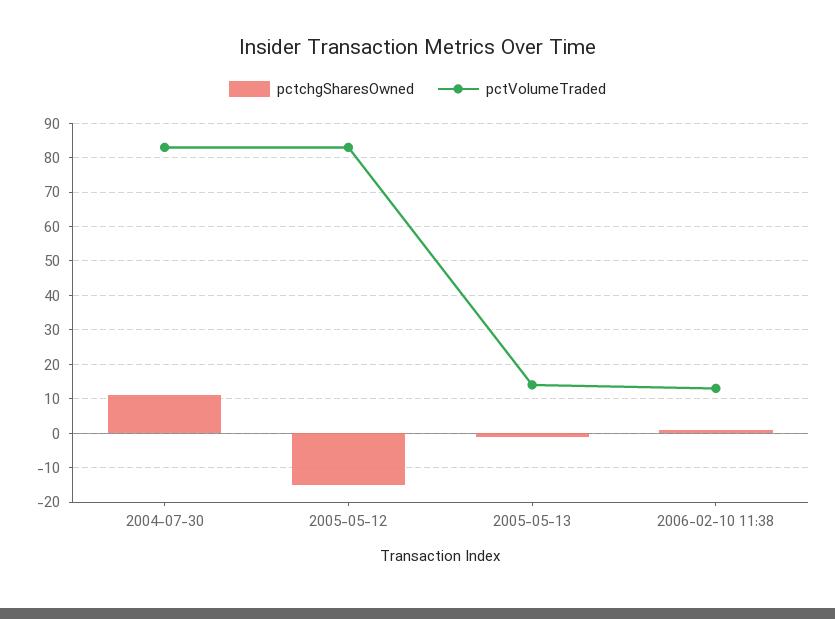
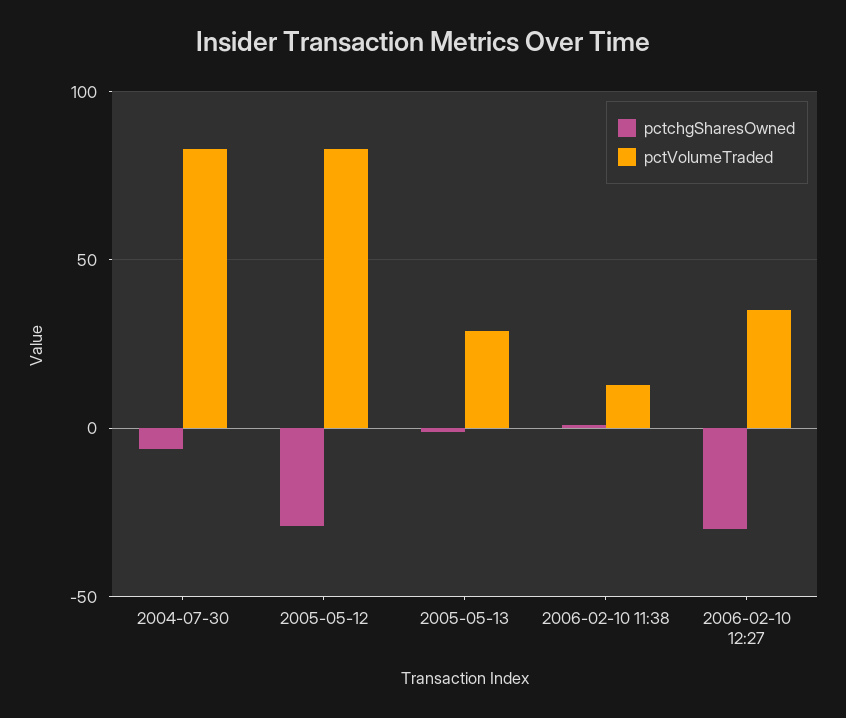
pctchgSharesOwned, 2004-07-30: 10 -> -5
pctchgSharesOwned, 2005-05-12: -15 -> -30
pctVolumeTraded, 2005-05-13: 15 -> 30
pctchgSharesOwned, 2006-02-10 12:27: none -> -30
pctVolumeTraded, 2006-02-10 12:27: none -> 35

